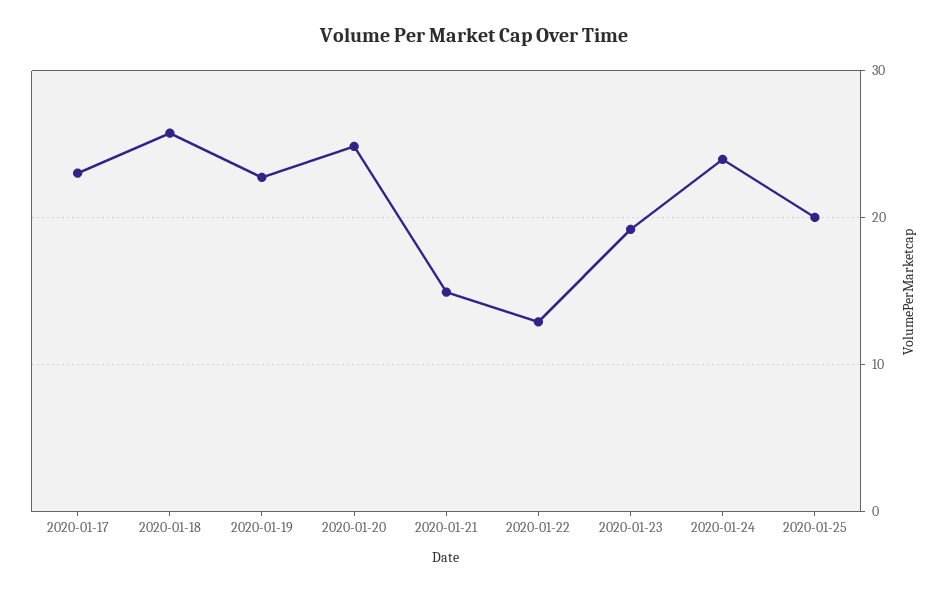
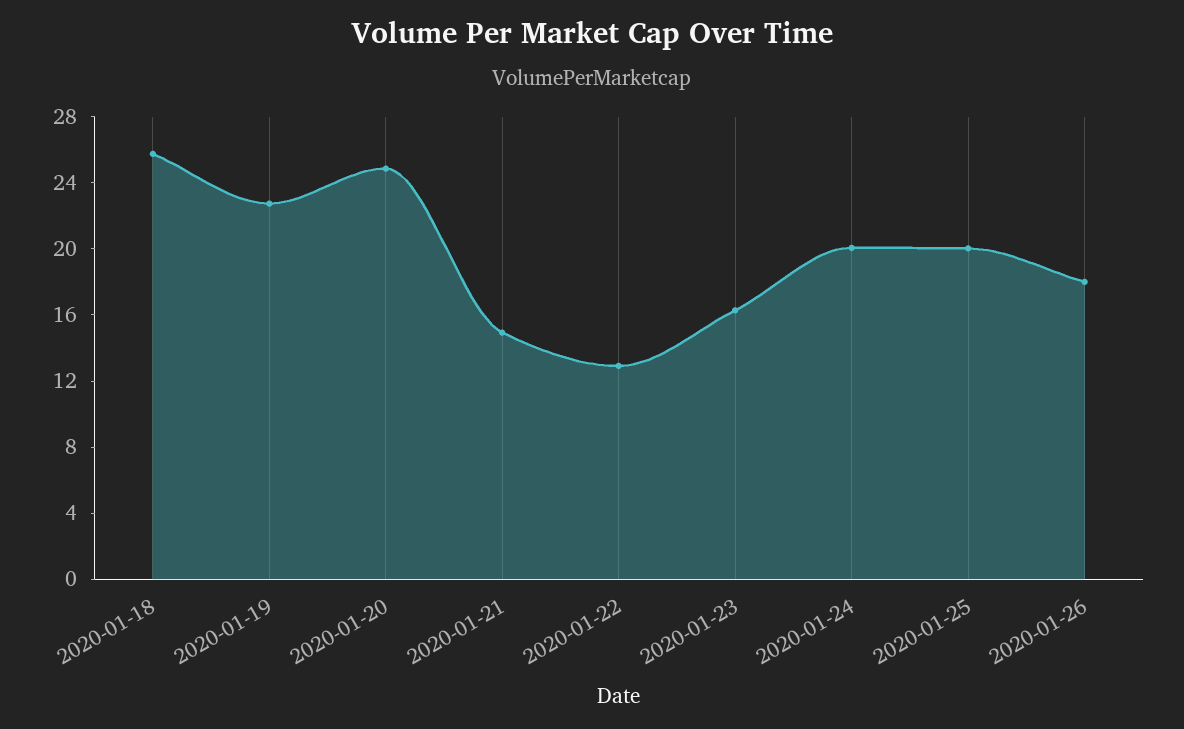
2020-01-17: 23 -> none
2020-01-23: 19 -> 16
2020-01-24: 24 -> 20
2020-01-26: none -> 18

